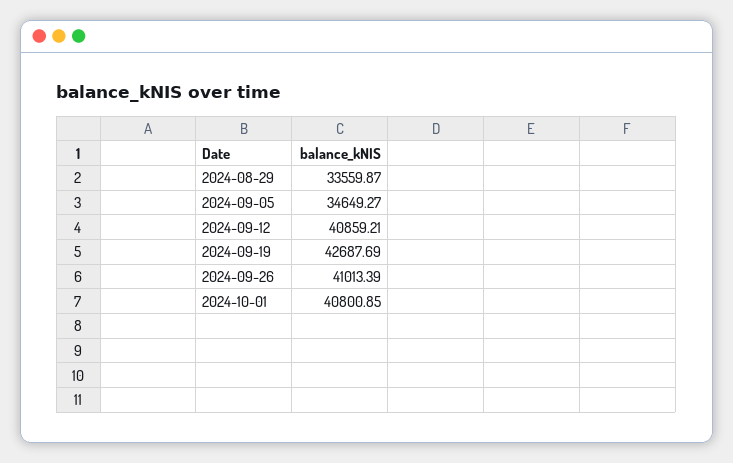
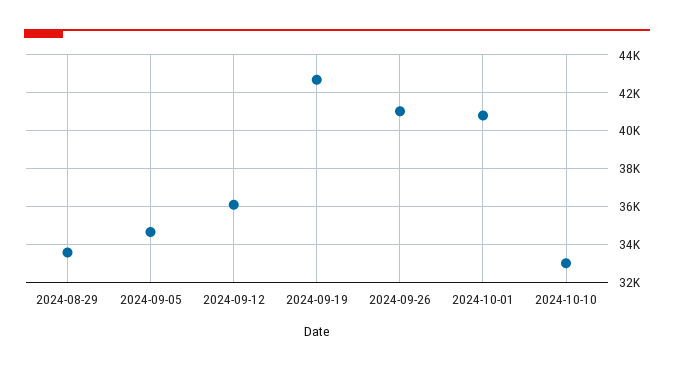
2024-09-12: 40859.21 -> 36000
2024-10-10: none -> 33000

